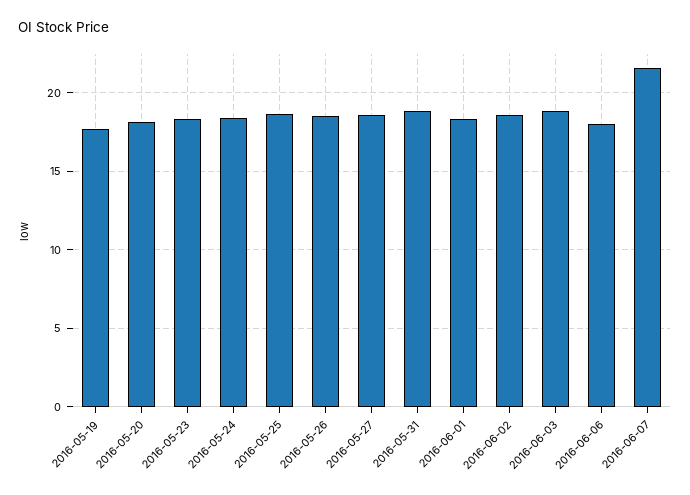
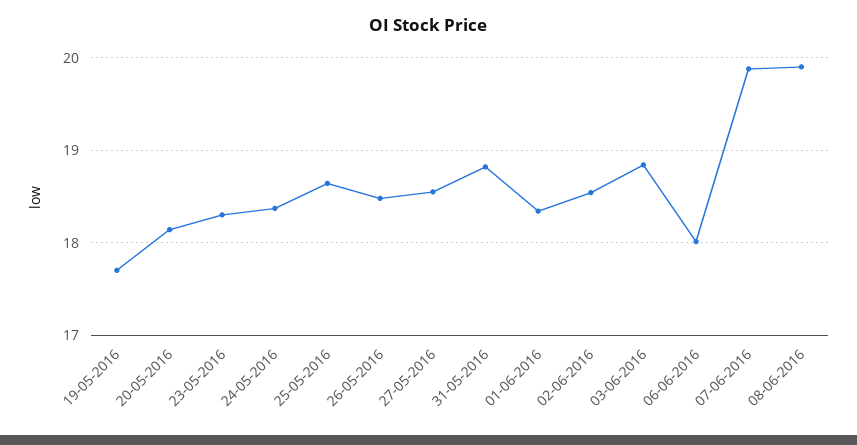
2016-06-07: 21.5 -> 19.9
08-06-2016: none -> 19.9

